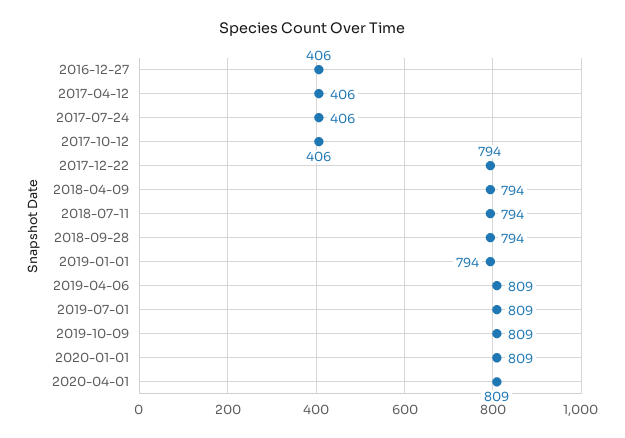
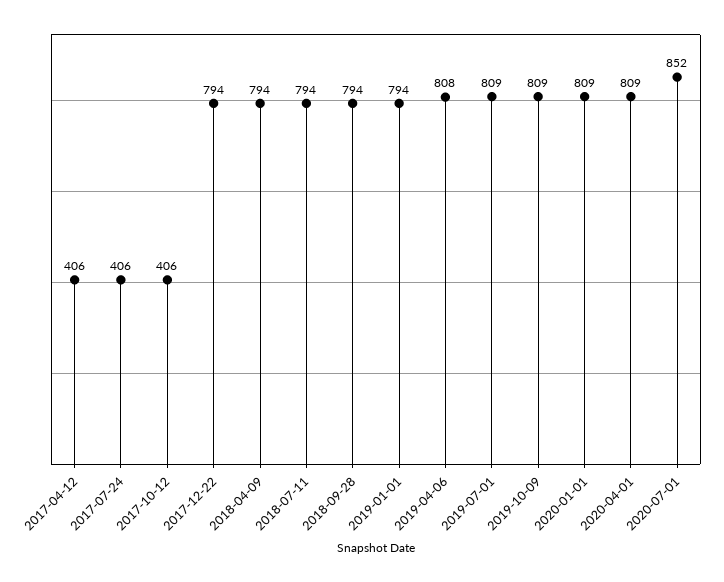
2016-12-27: 406 -> none
2019-04-06: 809 -> 808
2020-07-01: none -> 852

